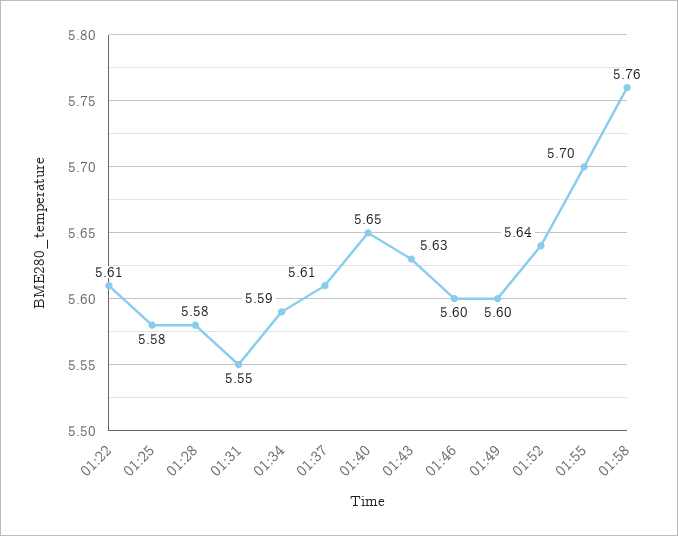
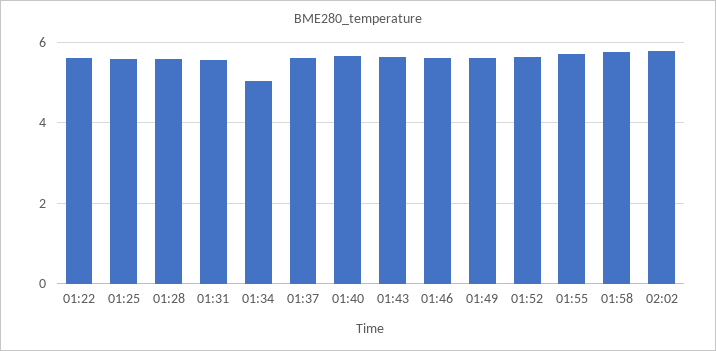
01:34: 5.59 -> 5
02:02: none -> 5.8

